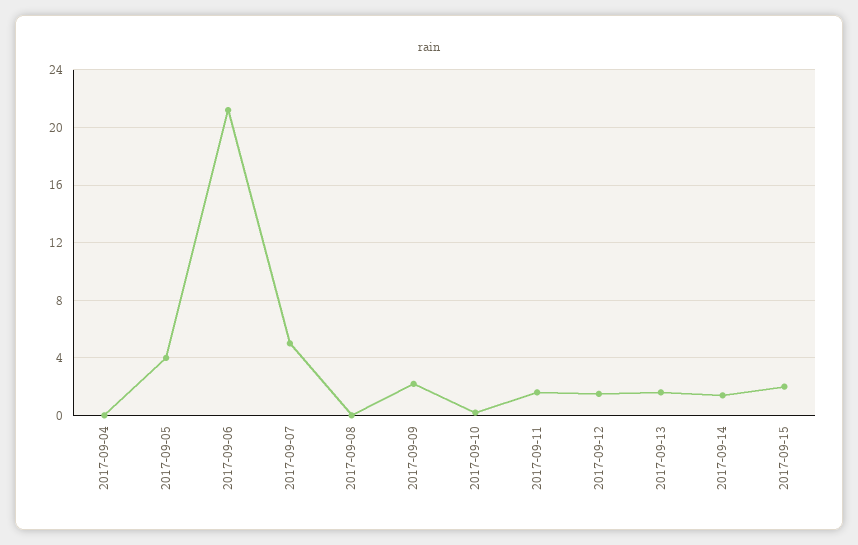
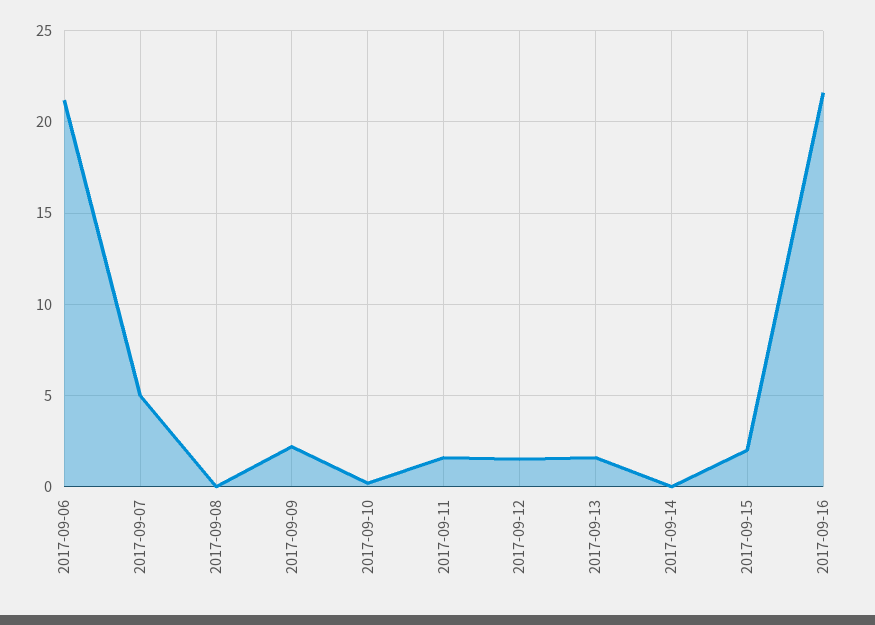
2017-09-04: 0 -> none
2017-09-05: 4 -> none
2017-09-14: 1.5 -> 0
2017-09-16: none -> 21.5

